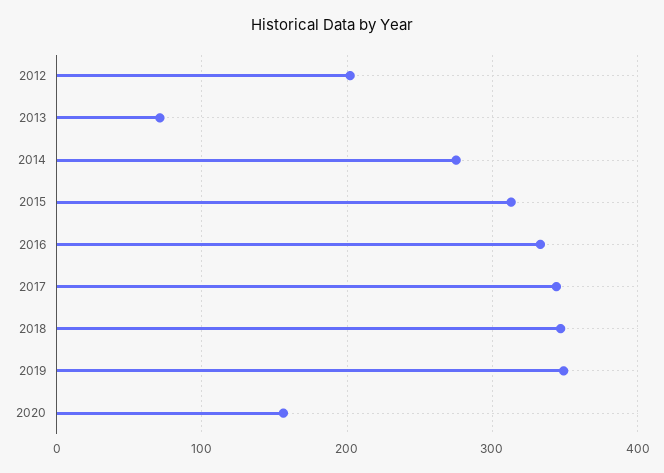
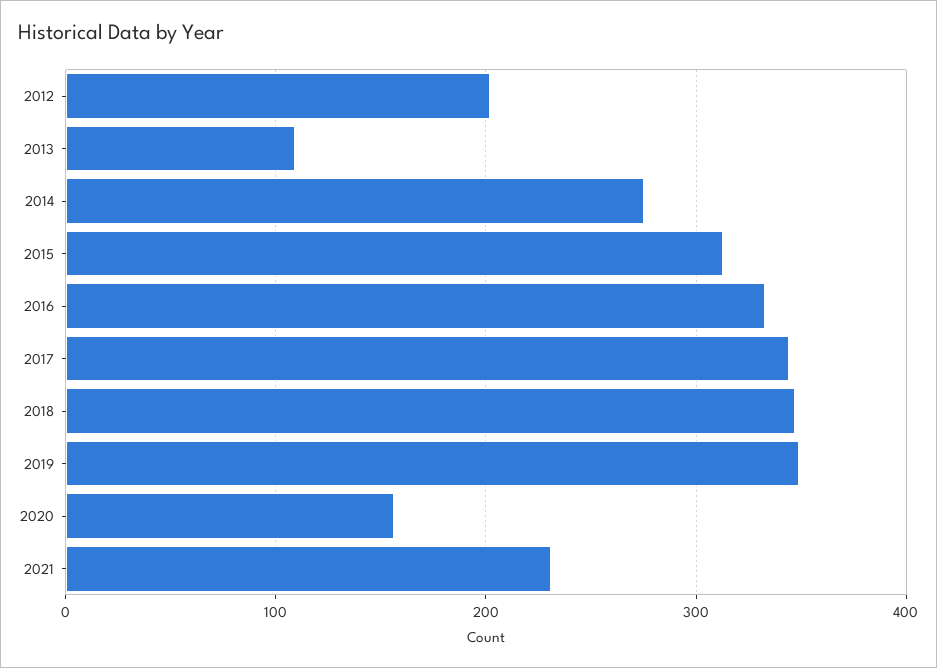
2013: 70 -> 110
2021: none -> 230

